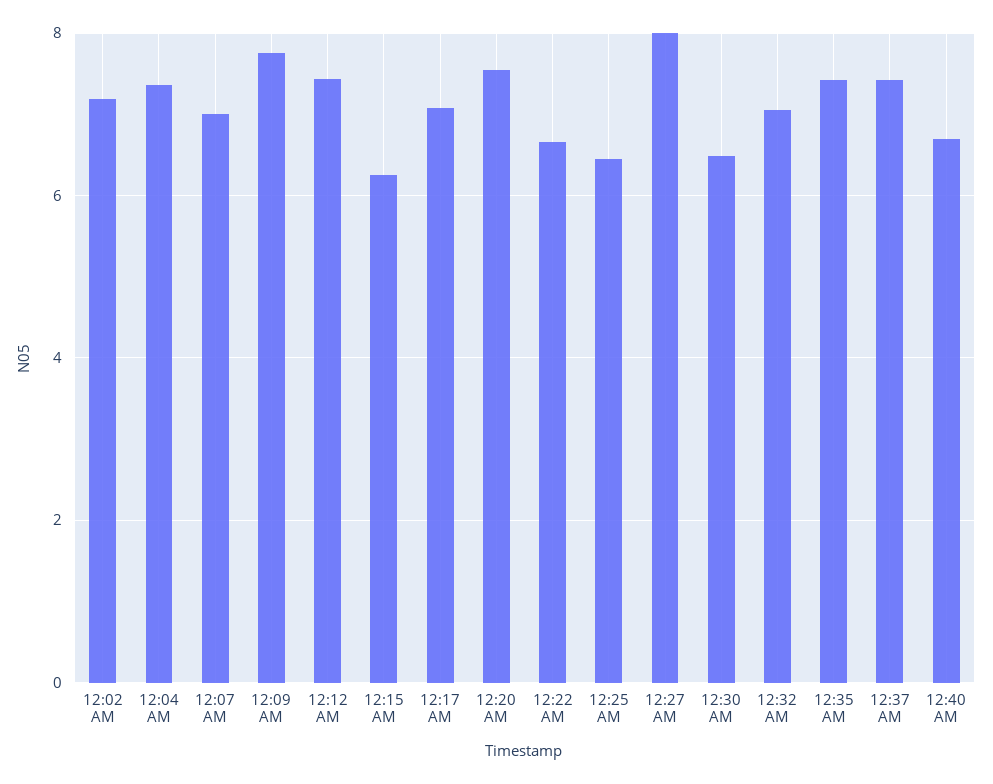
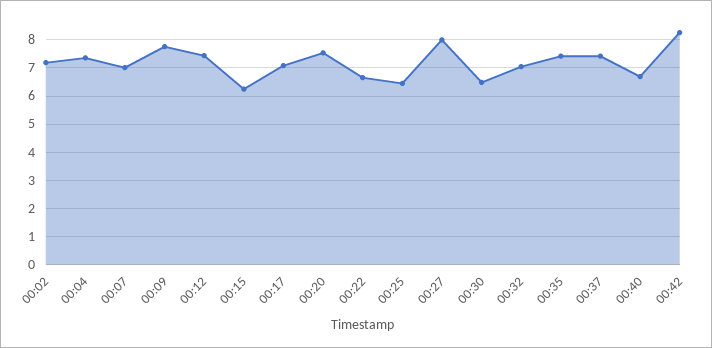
00:42: none -> 8.25

